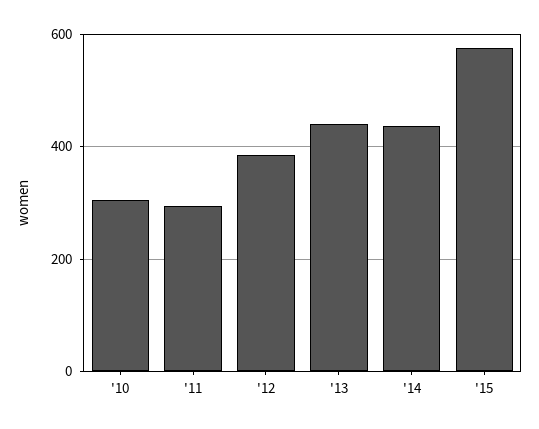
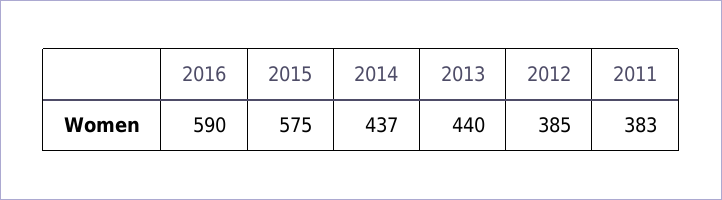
'10: 300 -> none
'11: 300 -> 383
2016: none -> 590

